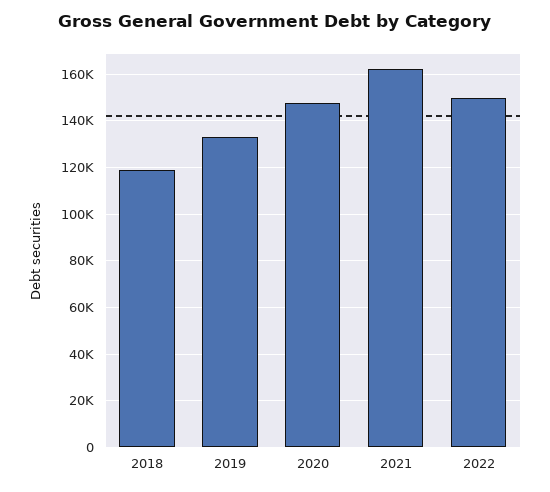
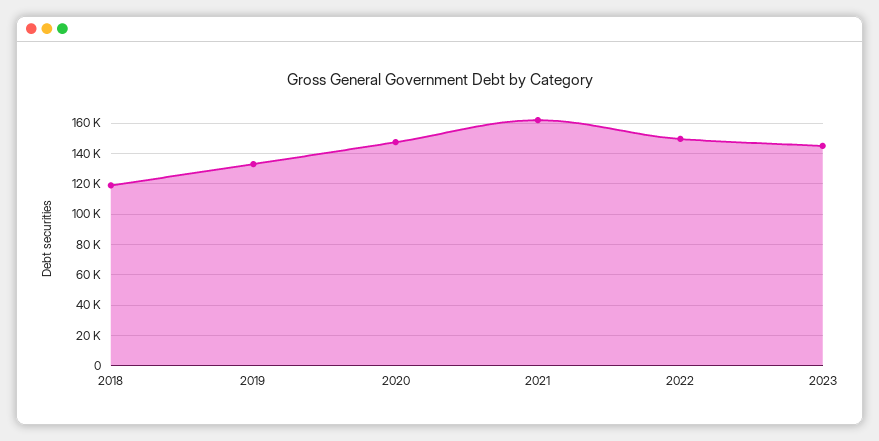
2023: none -> 145000

